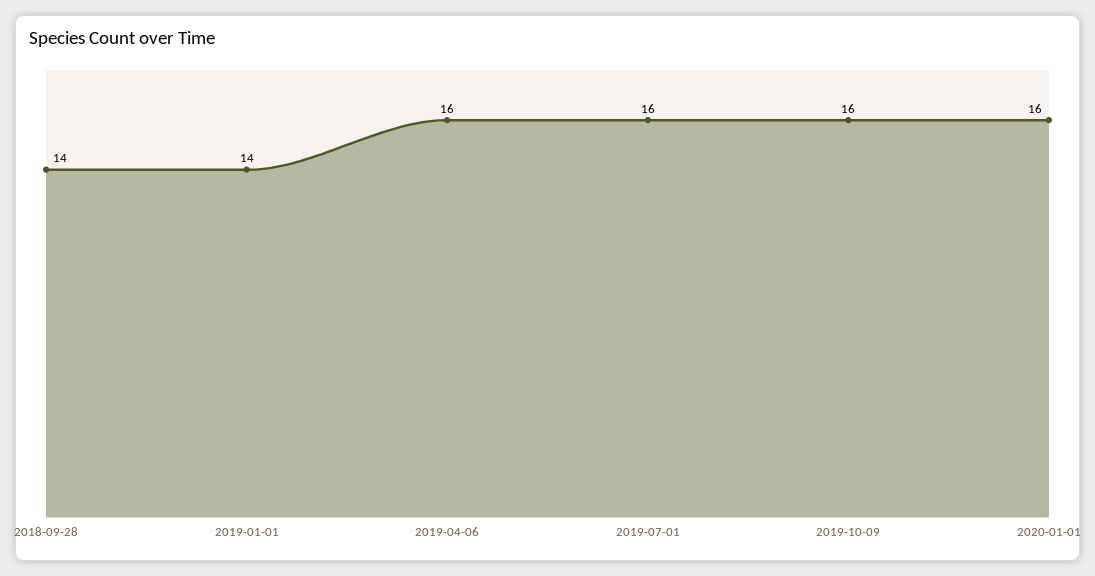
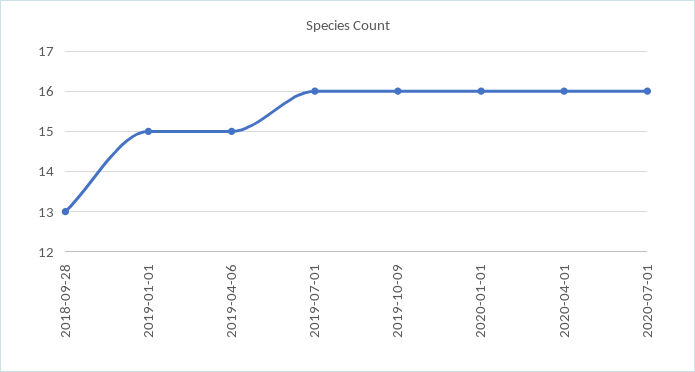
2018-09-28: 14 -> 13
2019-01-01: 14 -> 15
2019-04-06: 16 -> 15
2020-04-01: none -> 16
2020-07-01: none -> 16

